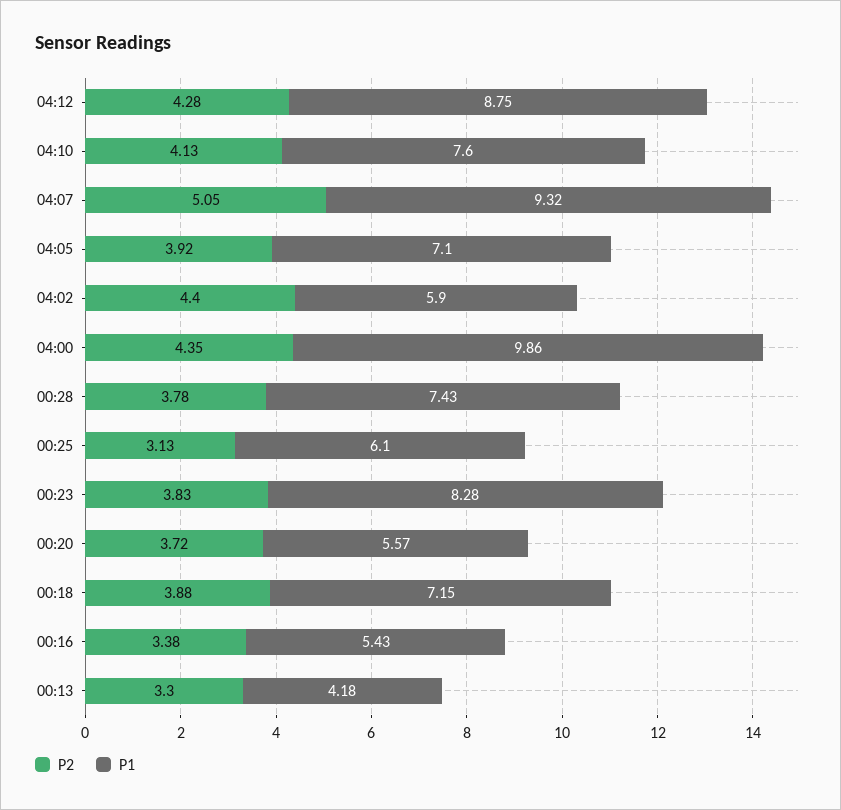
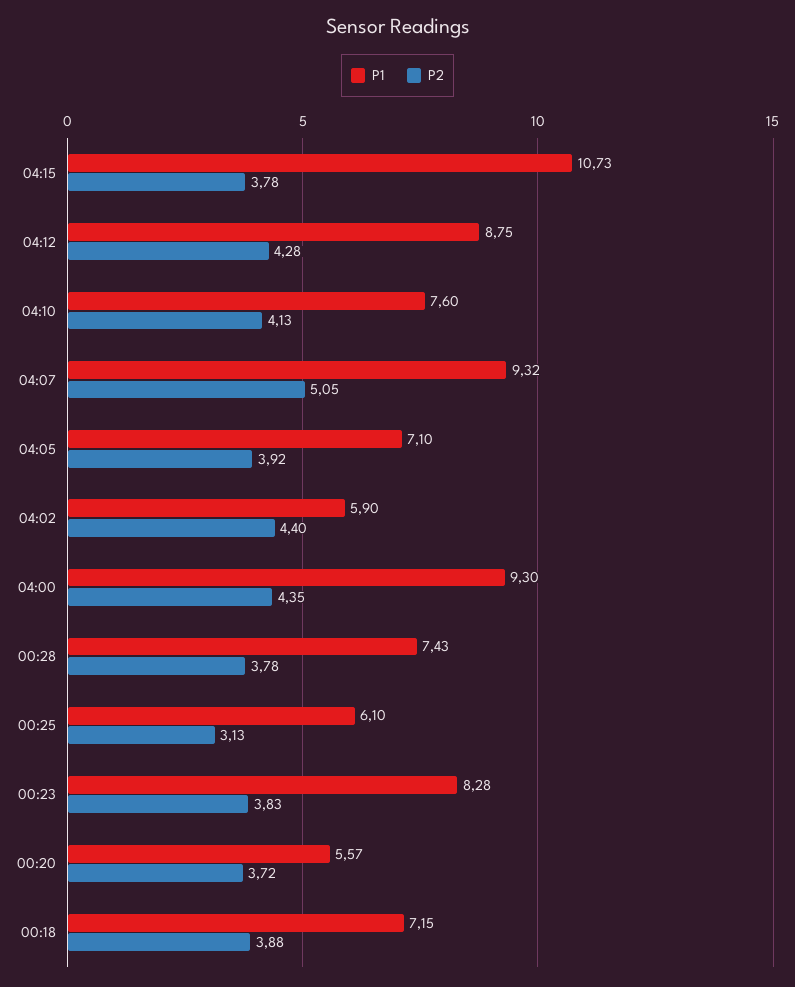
P1, 04:00: 9.86 -> 9.3
P2, 00:16: 3.38 -> none
P1, 00:16: 5.43 -> none
P2, 00:13: 3.3 -> none
P1, 00:13: 4.18 -> none
P1, 04:15: none -> 10.73
P2, 04:15: none -> 3.78

